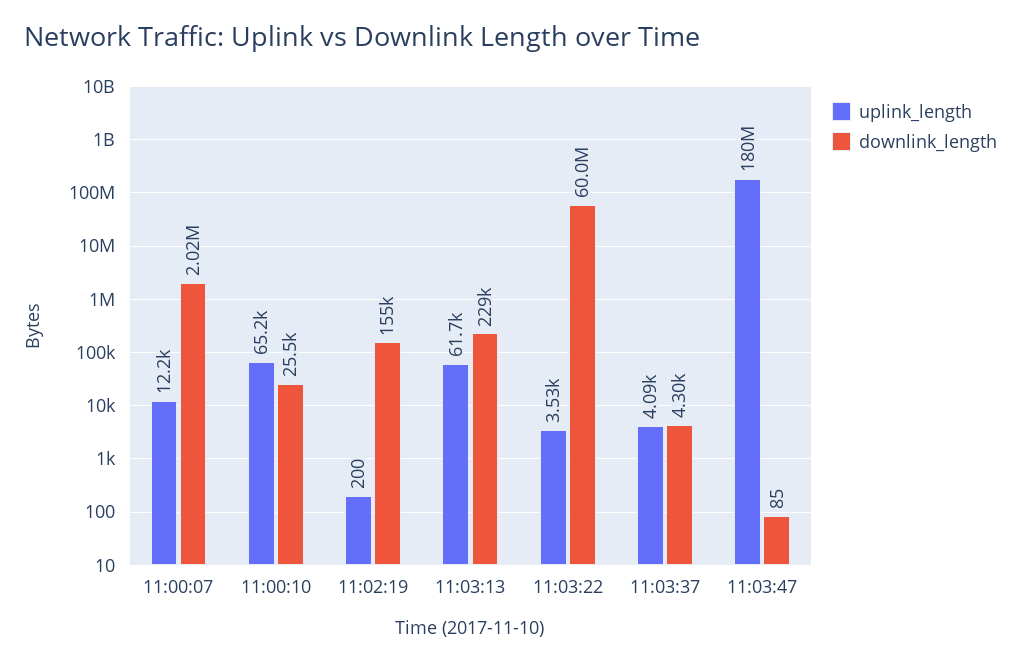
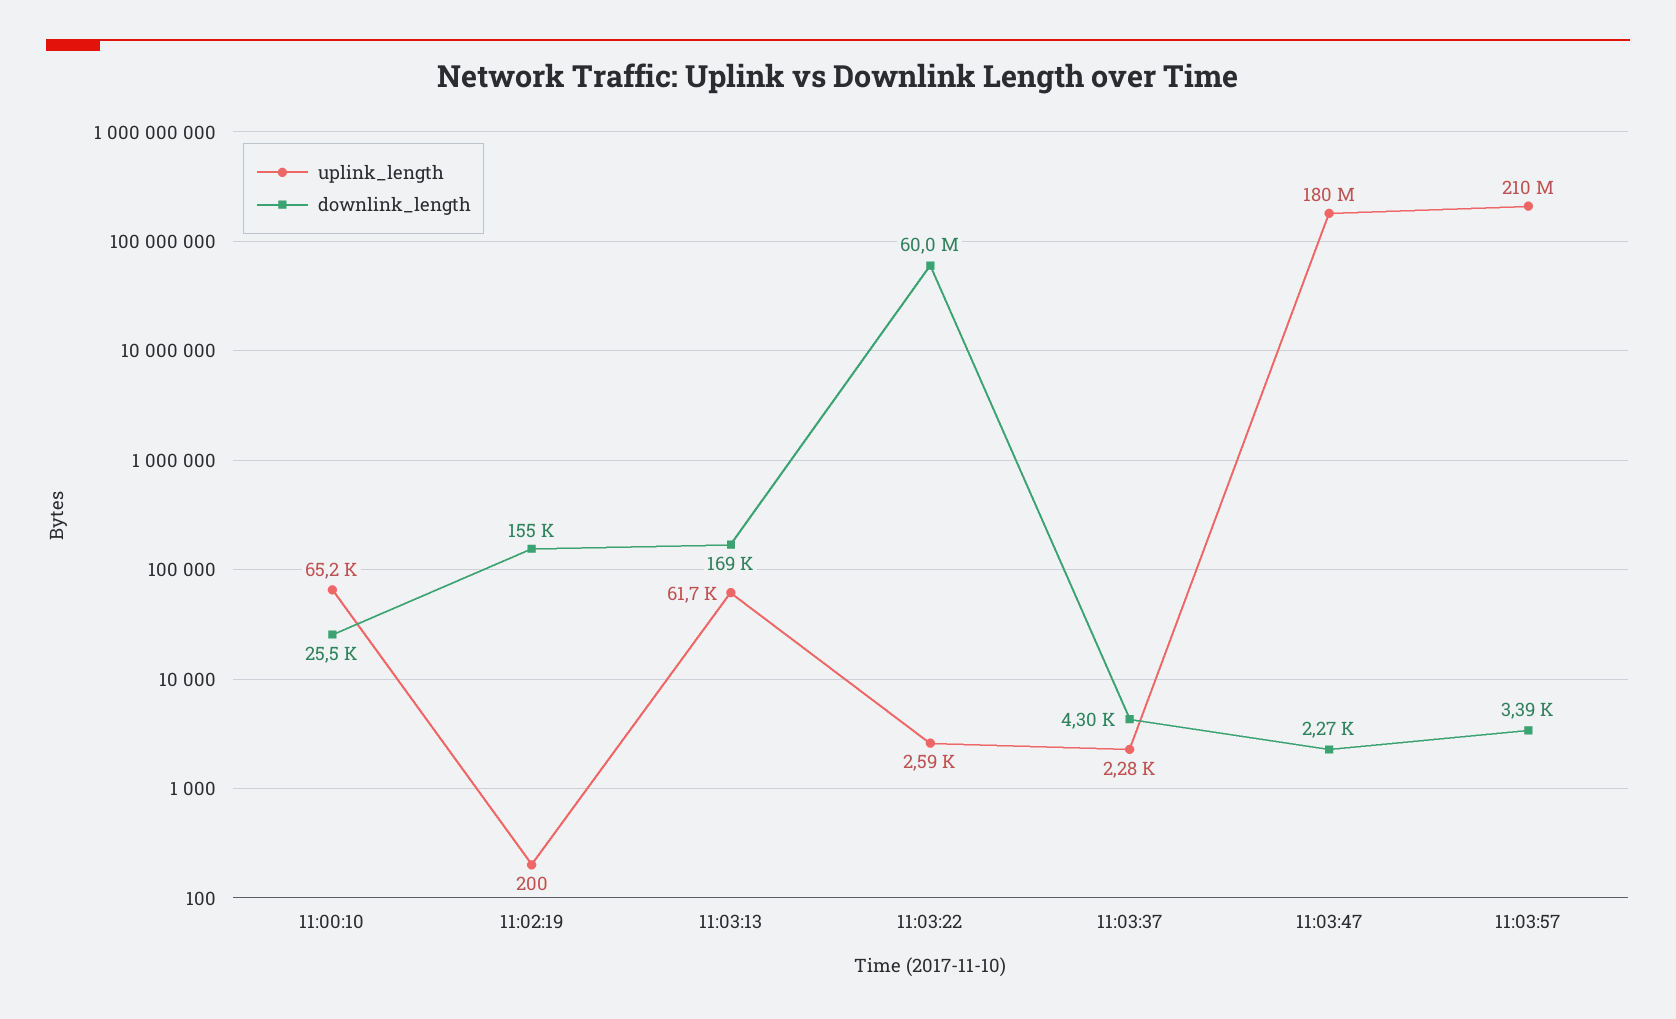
uplink_length, 11:00:07: 12200 -> none
downlink_length, 11:00:07: 2020000 -> none
downlink_length, 11:03:13: 229000 -> 169000
uplink_length, 11:03:22: 3530 -> 2590
uplink_length, 11:03:37: 4090 -> 2280
downlink_length, 11:03:47: 85 -> 2270
uplink_length, 11:03:57: none -> 210000000
downlink_length, 11:03:57: none -> 3390

